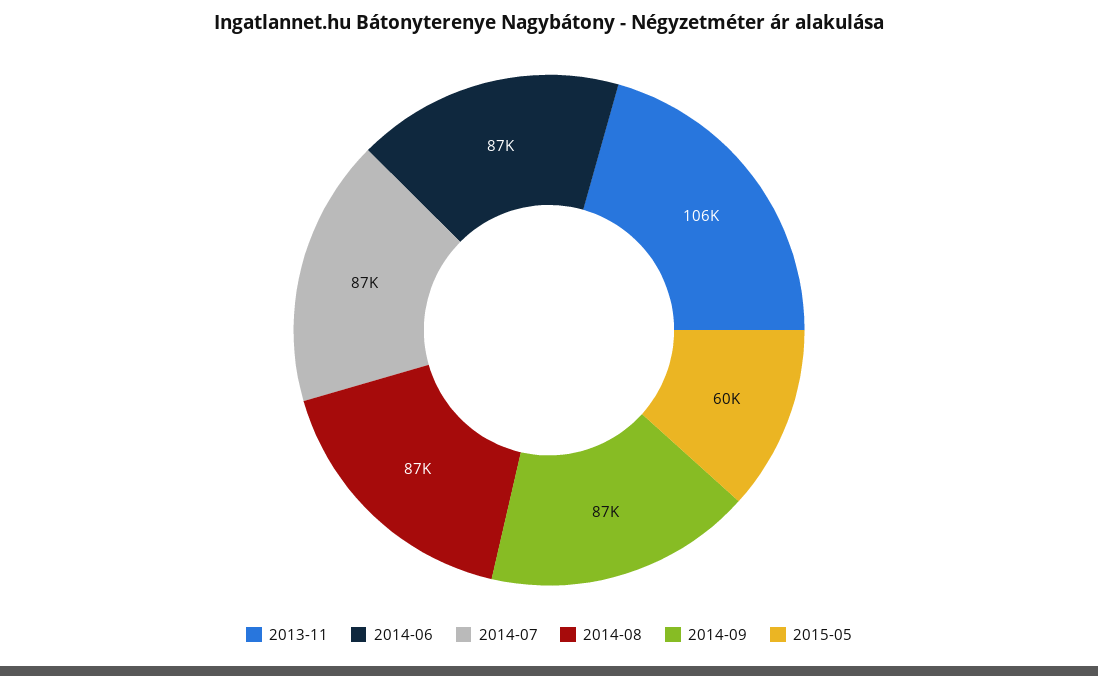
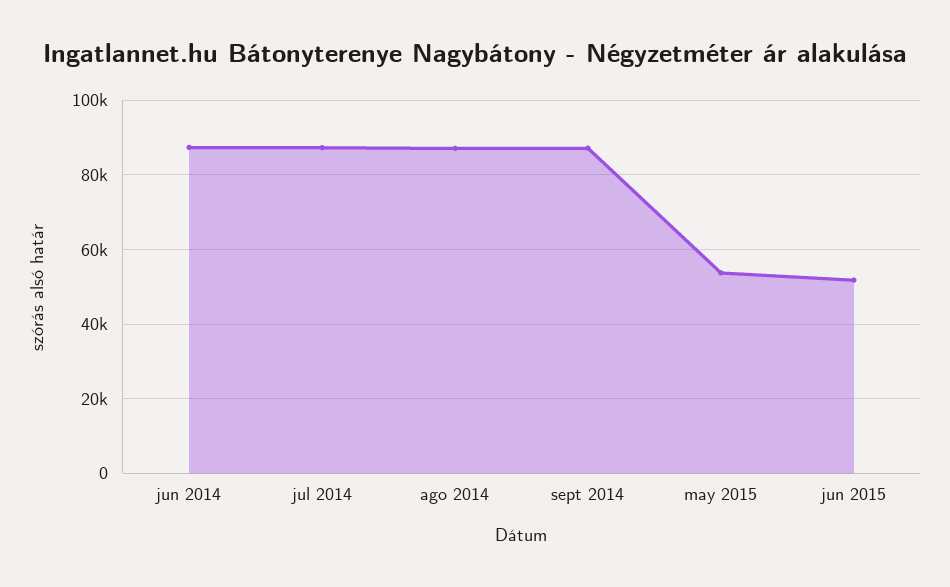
2013-11: 106000 -> none
2015-05: 60000 -> 54000
jun 2015: none -> 52000

